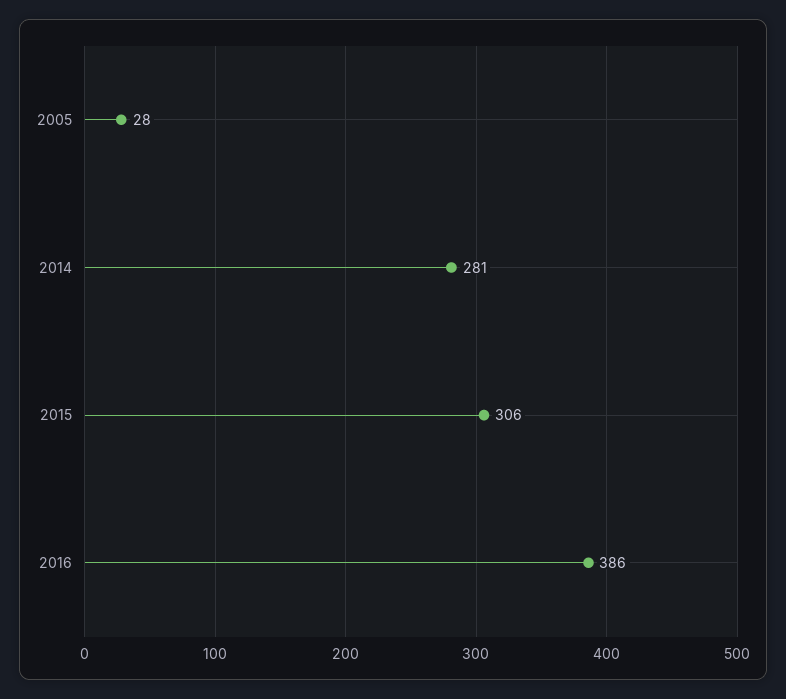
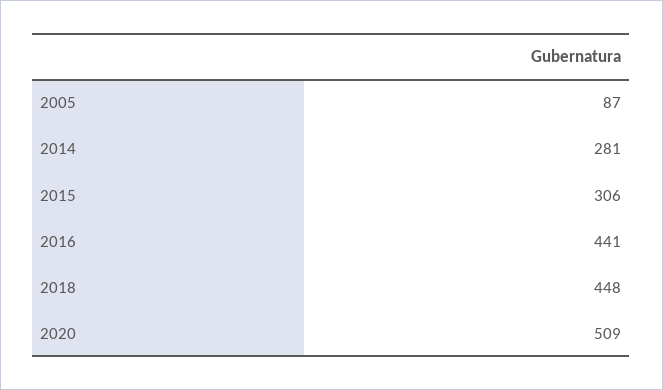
2005: 28 -> 87
2016: 386 -> 441
2018: none -> 448
2020: none -> 509

